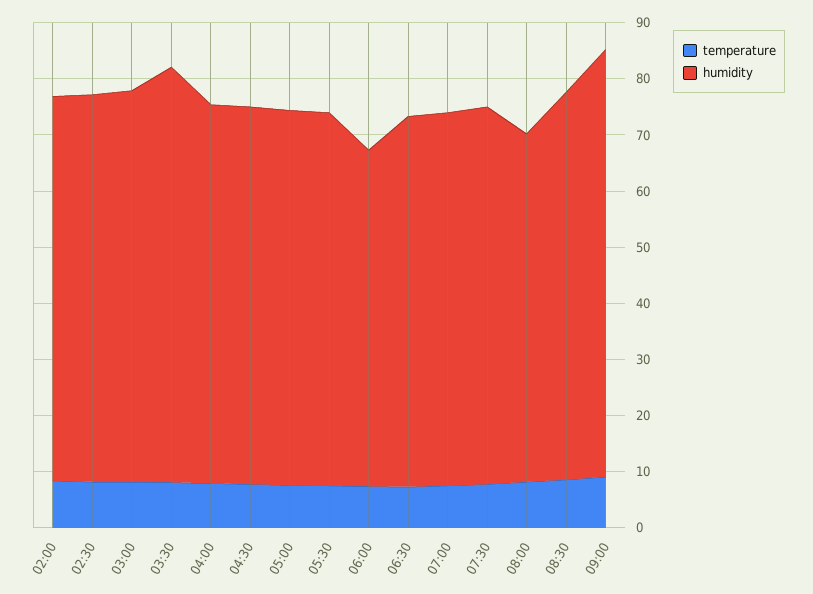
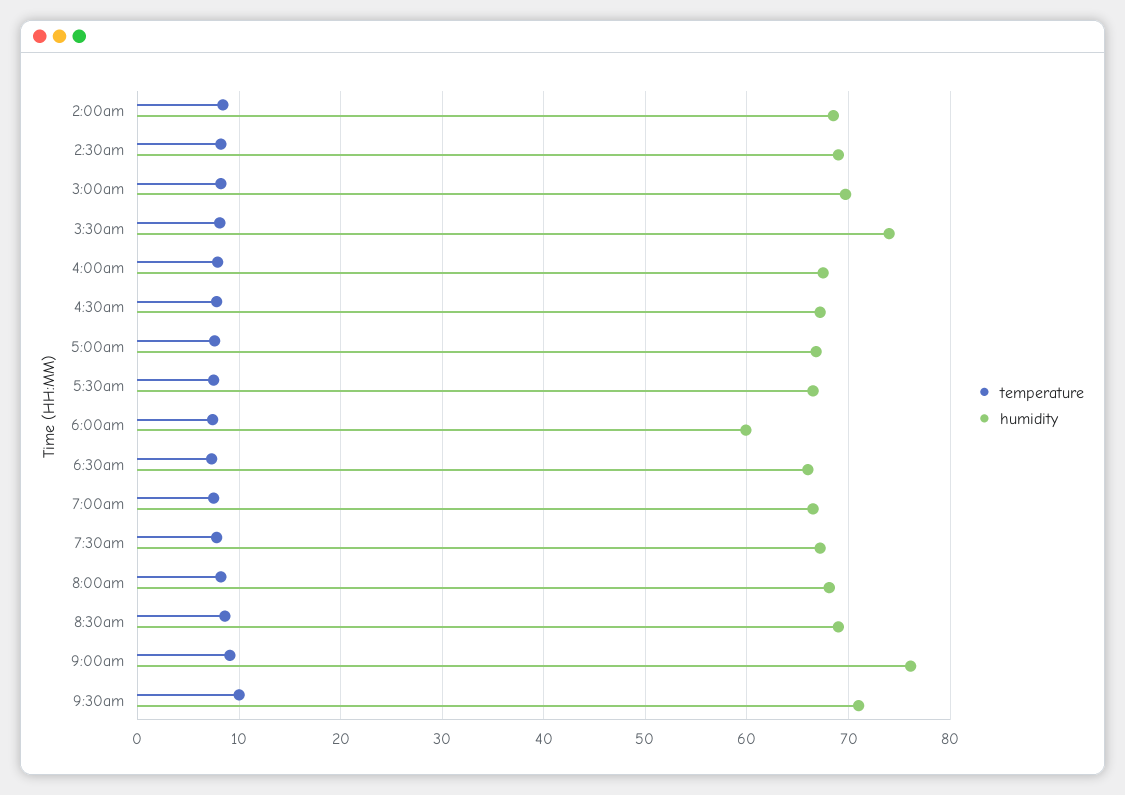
humidity, 08:00: 62 -> 68
temperature, 9:30am: none -> 10
humidity, 9:30am: none -> 71

